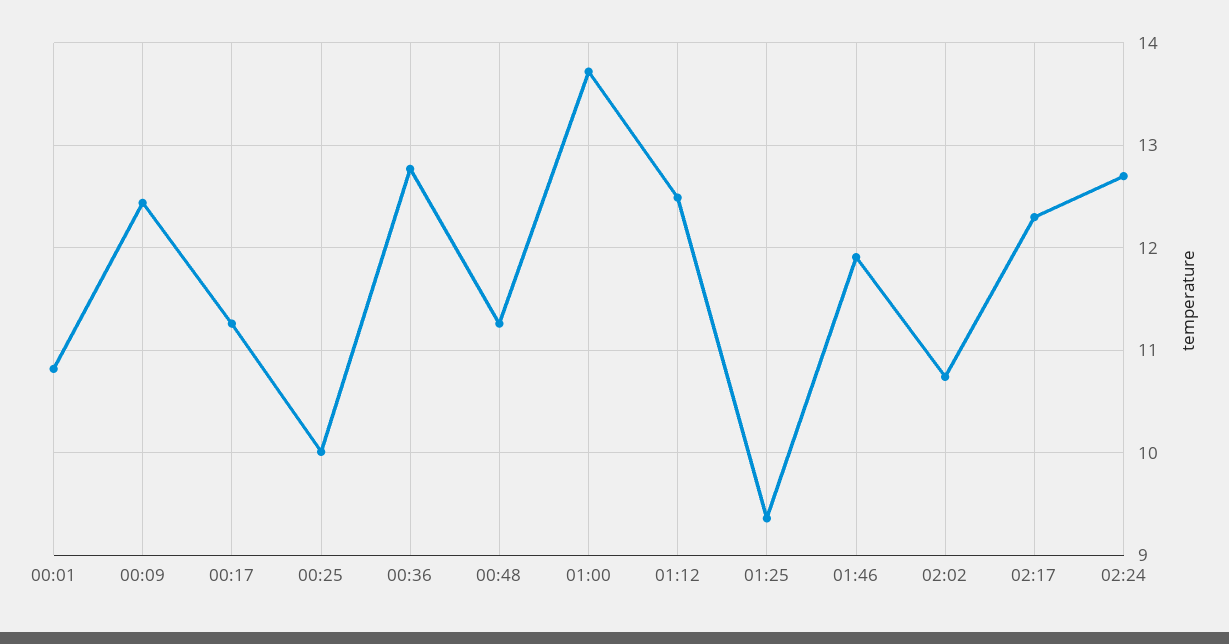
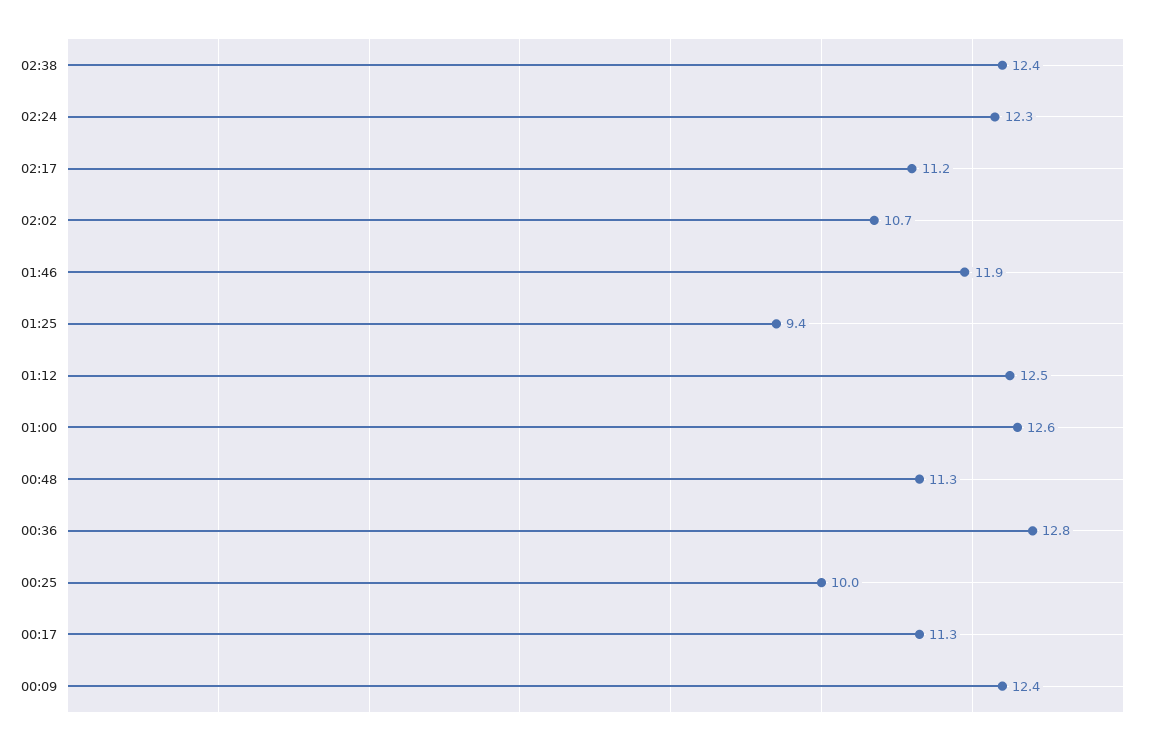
00:01: 10.8 -> none
01:00: 13.7 -> 12.6
02:17: 12.3 -> 11.2
02:24: 12.7 -> 12.3
02:38: none -> 12.4

